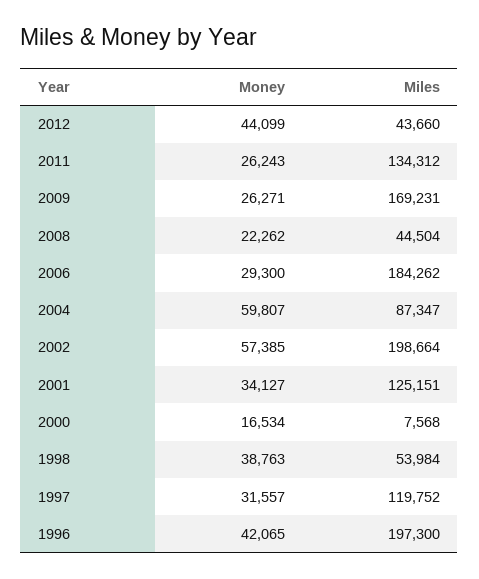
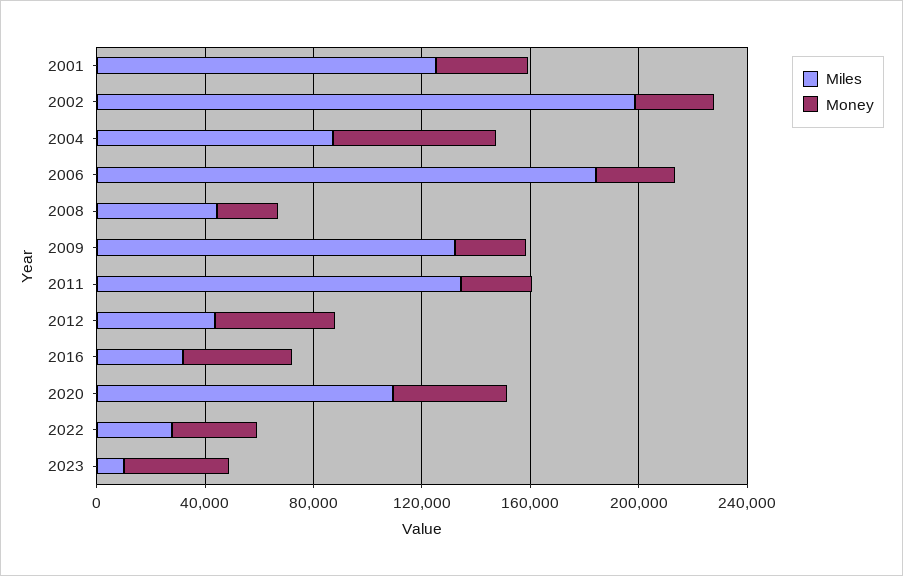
Miles, 2009: 169231 -> 130000
Money, 2002: 57385 -> 30000
Money, 2000: 16534 -> none
Miles, 2000: 7568 -> none
Money, 1998: 38763 -> none
Miles, 1998: 53984 -> none
Money, 1997: 31557 -> none
Miles, 1997: 119752 -> none
Money, 1996: 42065 -> none
Miles, 1996: 197300 -> none
Miles, 2016: none -> 30000
Money, 2016: none -> 40000
Miles, 2020: none -> 110000
Money, 2020: none -> 40000
Miles, 2022: none -> 30000
Money, 2022: none -> 30000
Miles, 2023: none -> 10000
Money, 2023: none -> 40000

